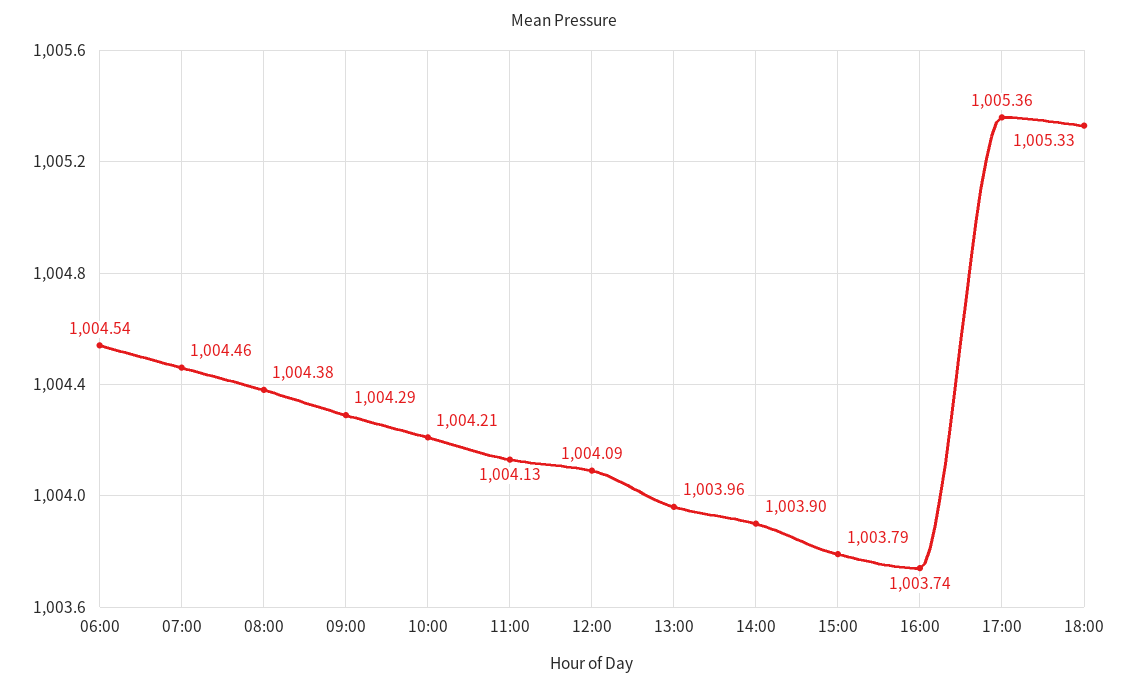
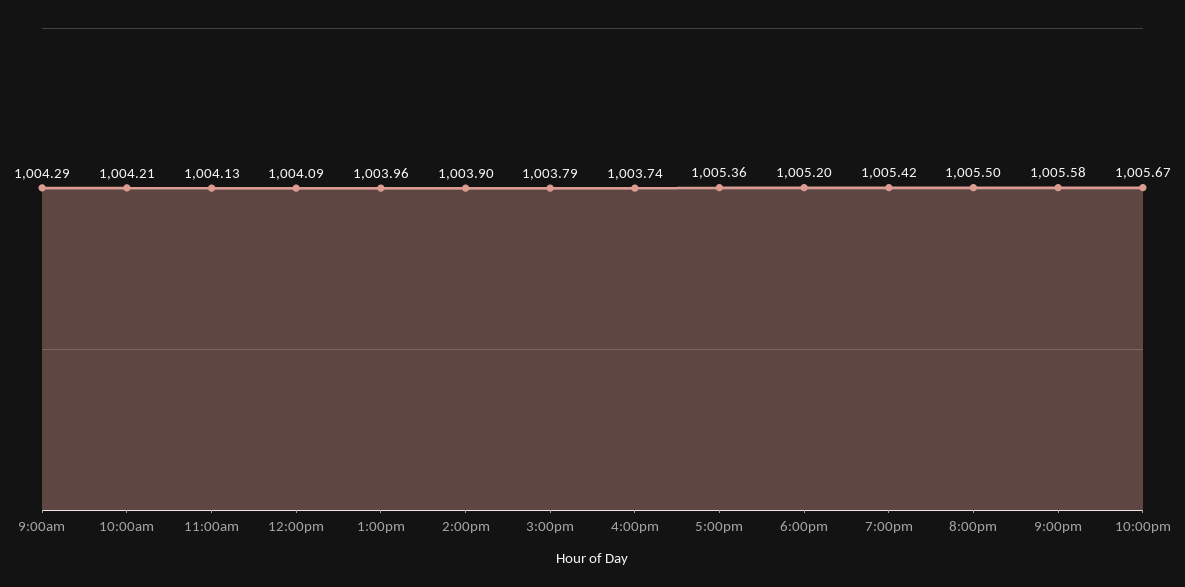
06:00: 1004.54 -> none
07:00: 1004.46 -> none
08:00: 1004.38 -> none
18:00: 1005.33 -> 1005.2
7:00pm: none -> 1005.42
8:00pm: none -> 1005.5
9:00pm: none -> 1005.58
10:00pm: none -> 1005.67

